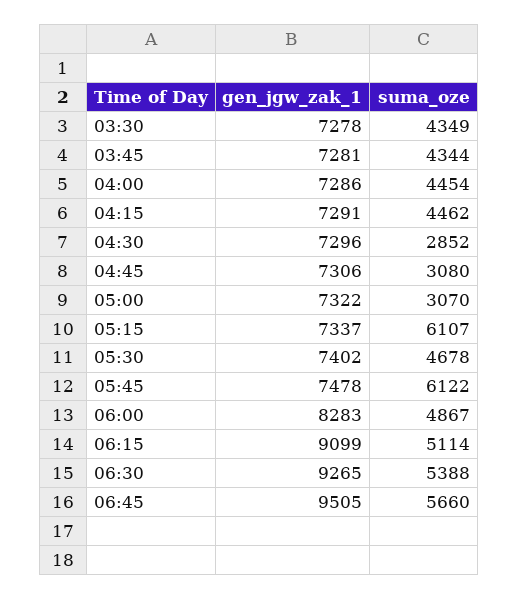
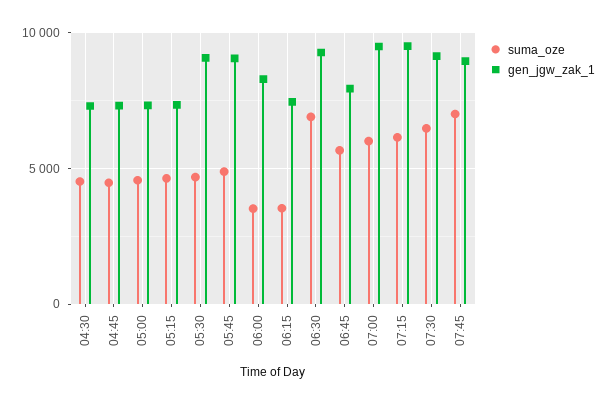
gen_jgw_zak_1, 03:30: 7278 -> none
suma_oze, 03:30: 4349 -> none
gen_jgw_zak_1, 03:45: 7281 -> none
suma_oze, 03:45: 4344 -> none
gen_jgw_zak_1, 04:00: 7286 -> none
suma_oze, 04:00: 4454 -> none
gen_jgw_zak_1, 04:15: 7291 -> none
suma_oze, 04:15: 4462 -> none
suma_oze, 04:30: 2852 -> 4500
suma_oze, 04:45: 3080 -> 4500
suma_oze, 05:00: 3070 -> 4500
suma_oze, 05:15: 6107 -> 4500
gen_jgw_zak_1, 05:30: 7402 -> 9000
gen_jgw_zak_1, 05:45: 7478 -> 9000
suma_oze, 05:45: 6122 -> 5000
suma_oze, 06:00: 4867 -> 3500
gen_jgw_zak_1, 06:15: 9099 -> 7500
suma_oze, 06:15: 5114 -> 3500
suma_oze, 06:30: 5388 -> 7000
gen_jgw_zak_1, 06:45: 9505 -> 8000
suma_oze, 07:00: none -> 6000
gen_jgw_zak_1, 07:00: none -> 9500
suma_oze, 07:15: none -> 6000
gen_jgw_zak_1, 07:15: none -> 9500
suma_oze, 07:30: none -> 6500
gen_jgw_zak_1, 07:30: none -> 9000
suma_oze, 07:45: none -> 7000
gen_jgw_zak_1, 07:45: none -> 9000

